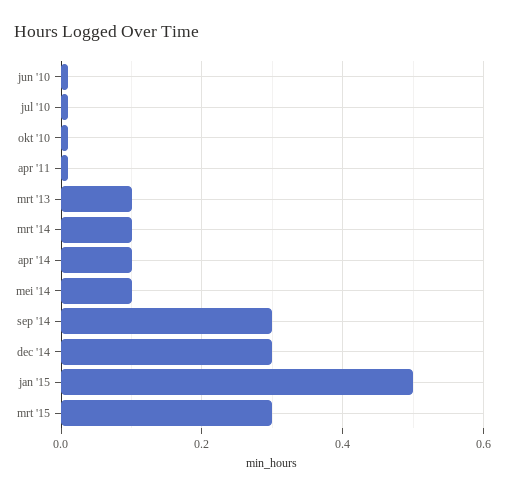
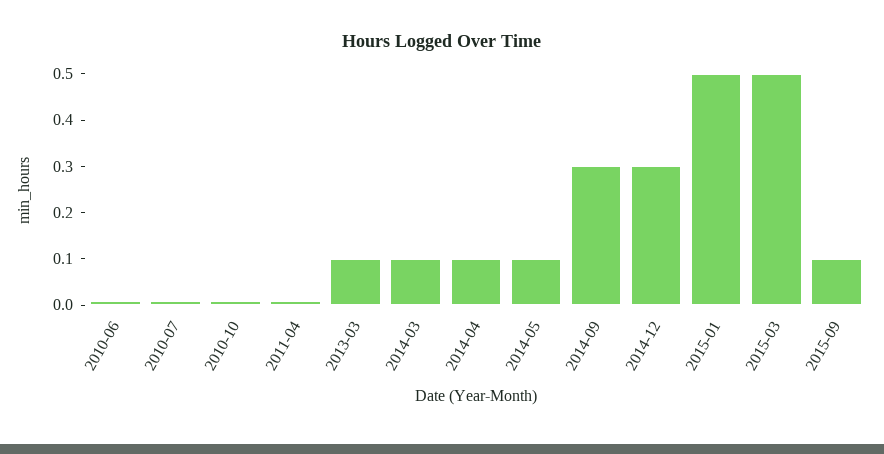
mrt '15: 0.3 -> 0.5
2015-09: none -> 0.1

